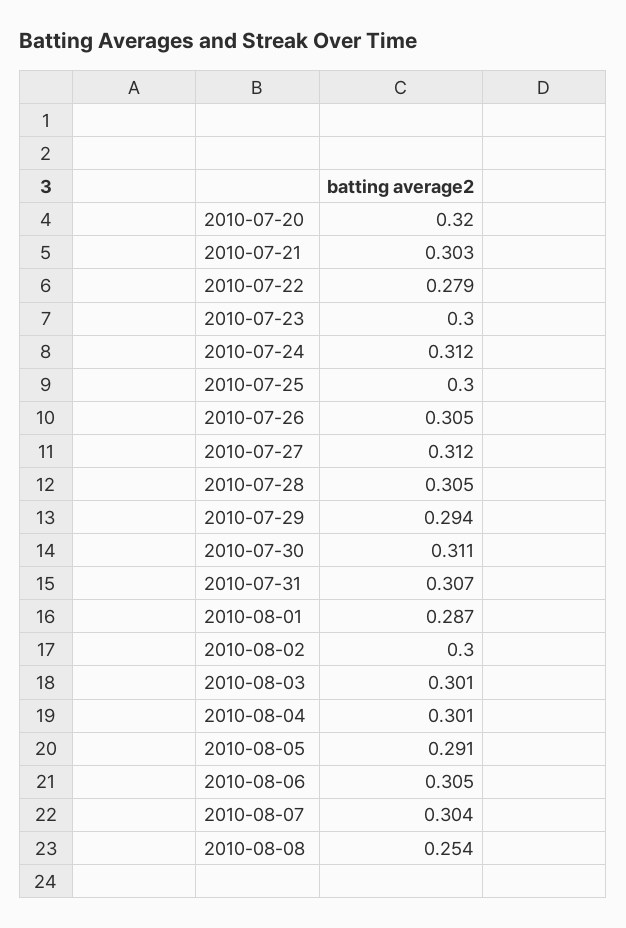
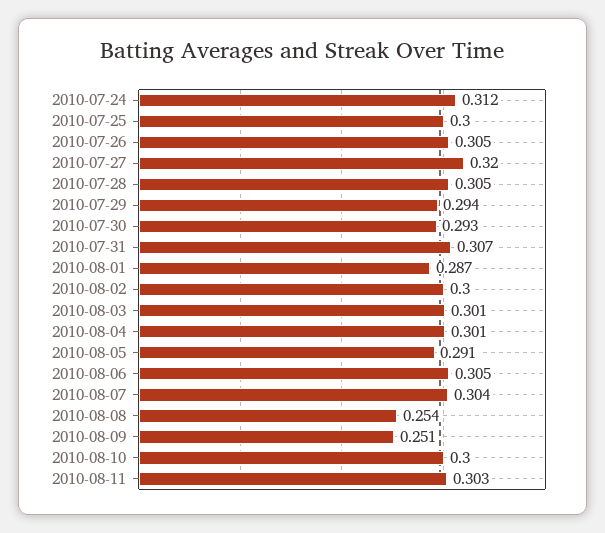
2010-07-20: 0.32 -> none
2010-07-21: 0.303 -> none
2010-07-22: 0.279 -> none
2010-07-23: 0.3 -> none
2010-07-27: 0.312 -> 0.32
2010-07-30: 0.311 -> 0.293
2010-08-09: none -> 0.251
2010-08-10: none -> 0.3
2010-08-11: none -> 0.303

